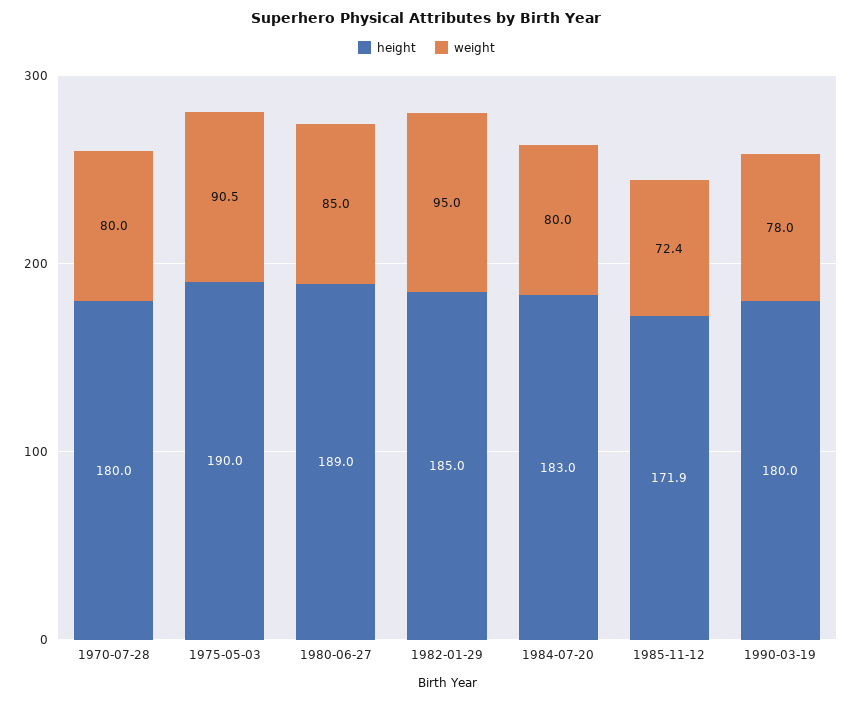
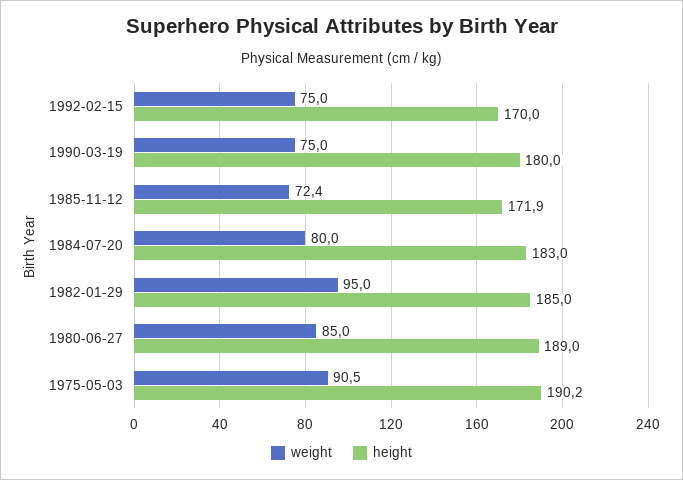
height, 1970-07-28: 180 -> none
weight, 1970-07-28: 80 -> none
height, 1975-05-03: 190 -> 190.2
weight, 1990-03-19: 78 -> 75
weight, 1992-02-15: none -> 75
height, 1992-02-15: none -> 170

